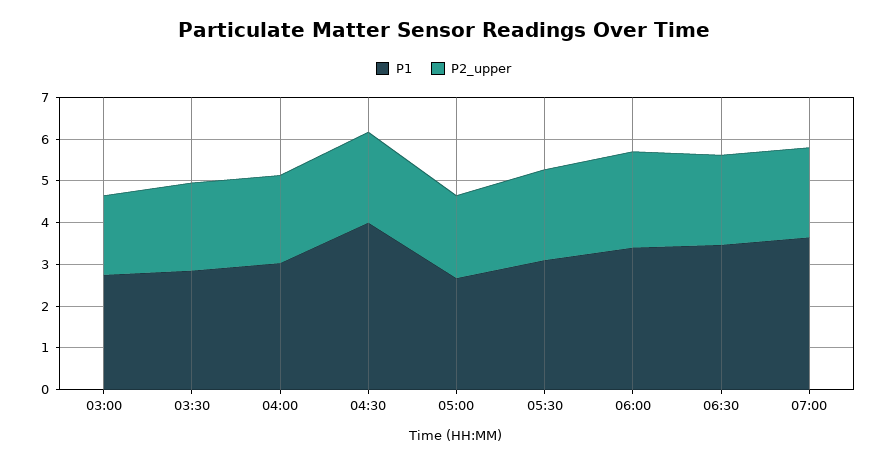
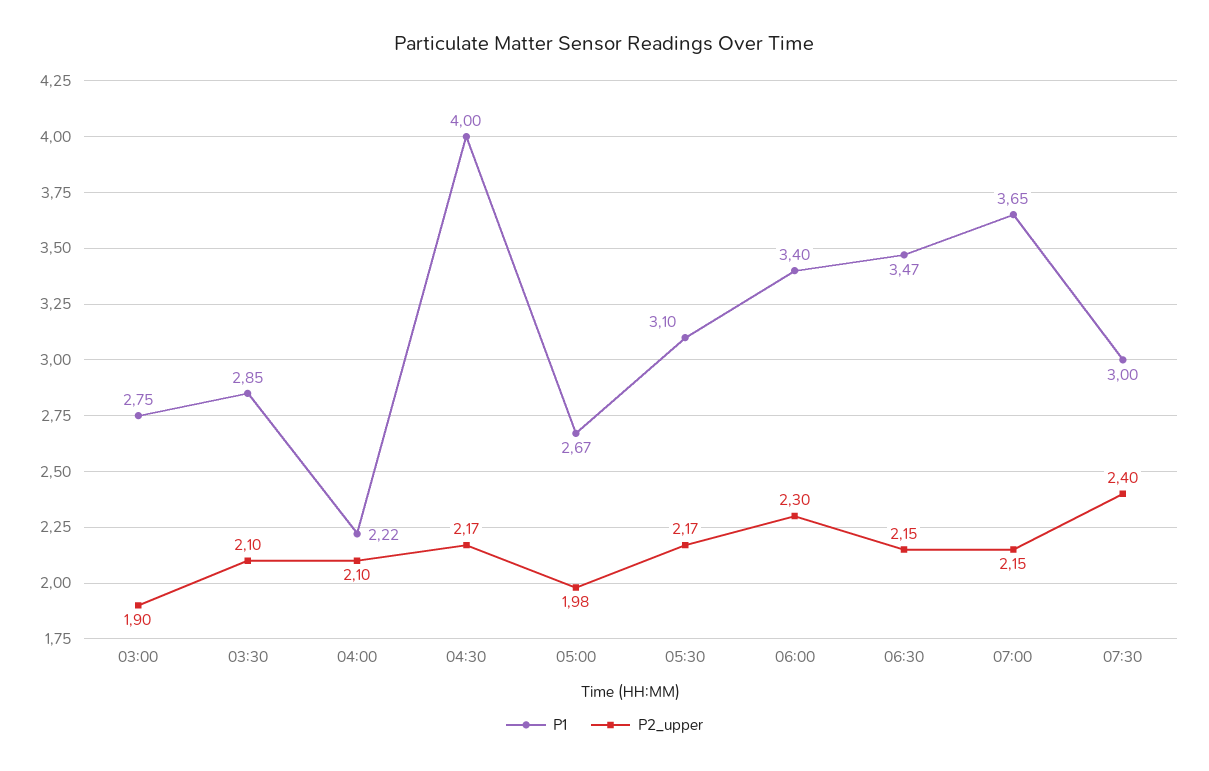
P1, 04:00: 3 -> 2.22
P1, 07:30: none -> 3
P2_upper, 07:30: none -> 2.4

